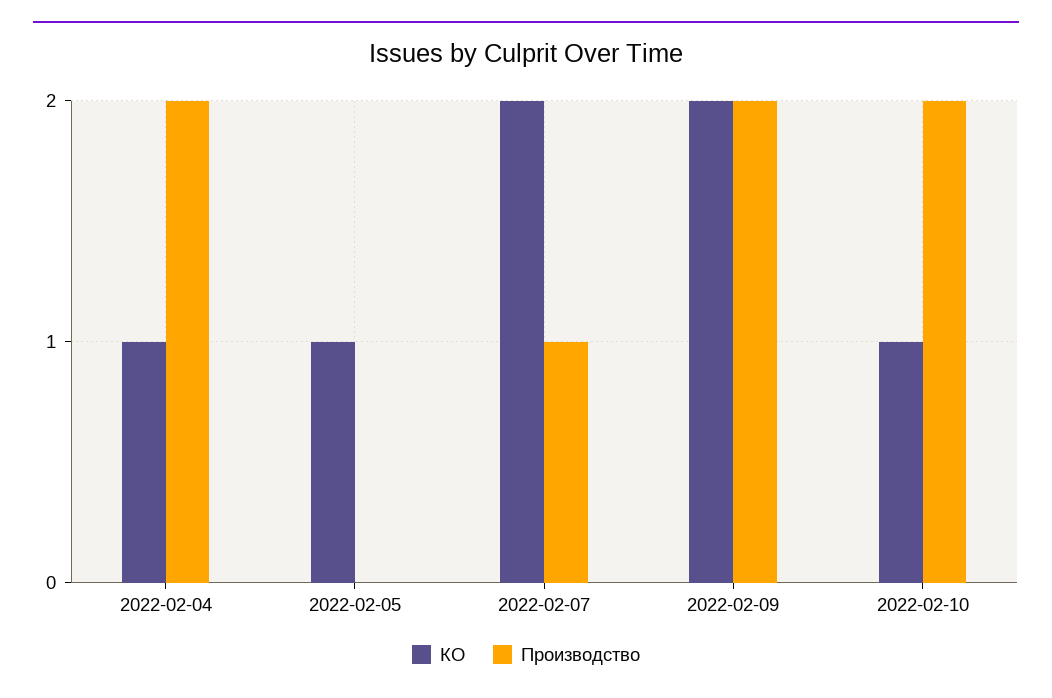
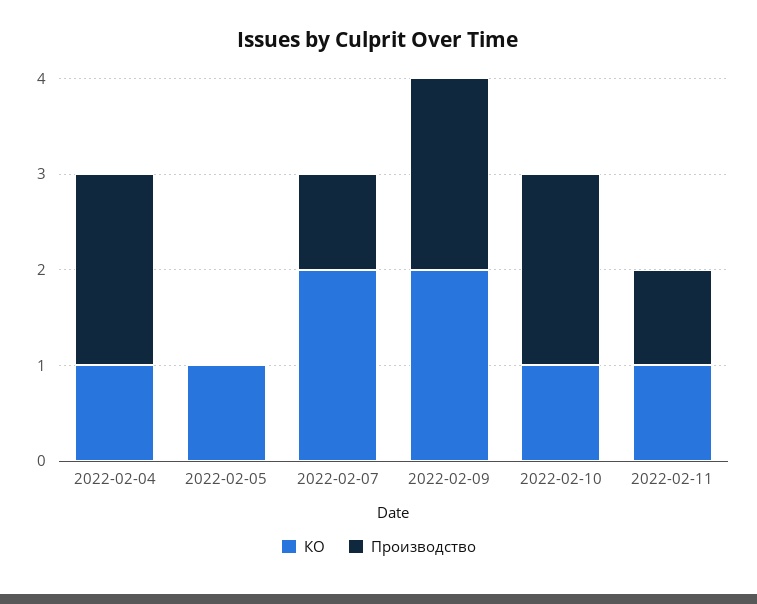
КО, 2022-02-11: none -> 1
Производство, 2022-02-11: none -> 1

